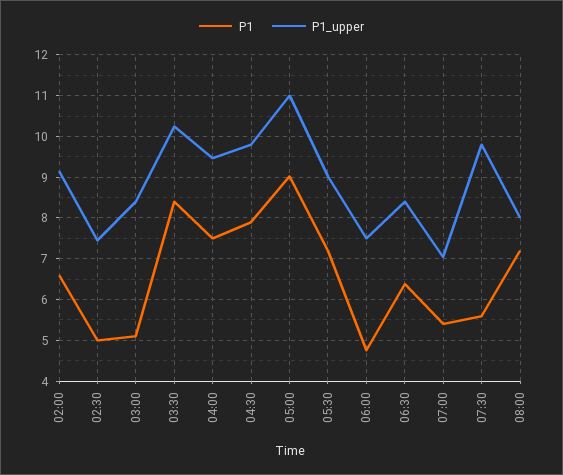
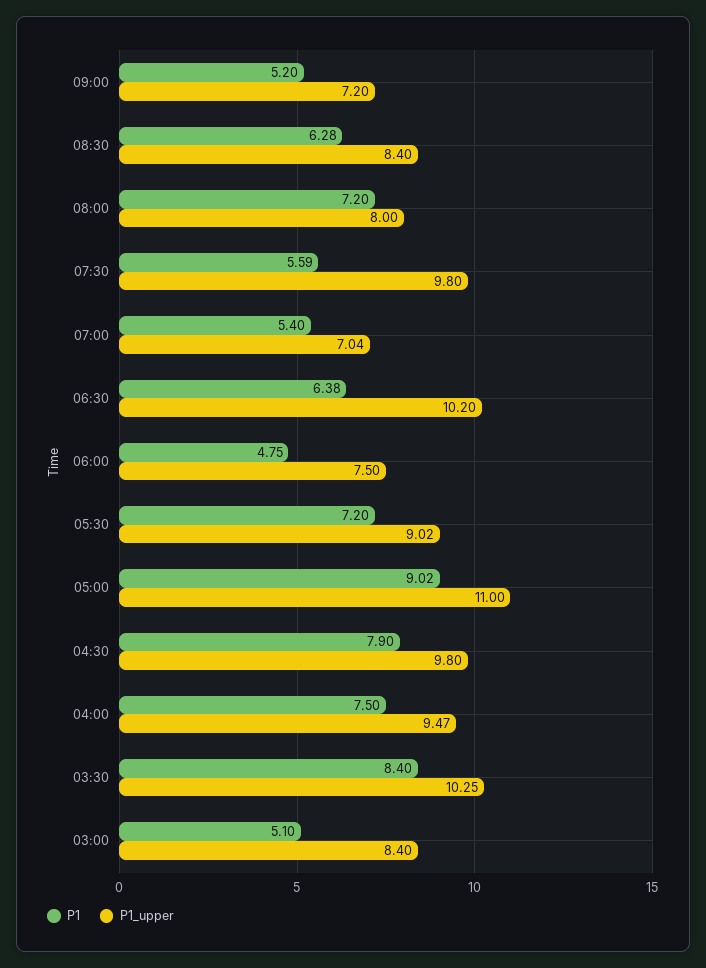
P1, 02:00: 6.6 -> none
P1_upper, 02:00: 9.2 -> none
P1, 02:30: 5 -> none
P1_upper, 02:30: 7.4 -> none
P1_upper, 06:30: 8.4 -> 10.2
P1, 09:00: none -> 5.2
P1_upper, 09:00: none -> 7.2
P1, 08:30: none -> 6.28
P1_upper, 08:30: none -> 8.4

